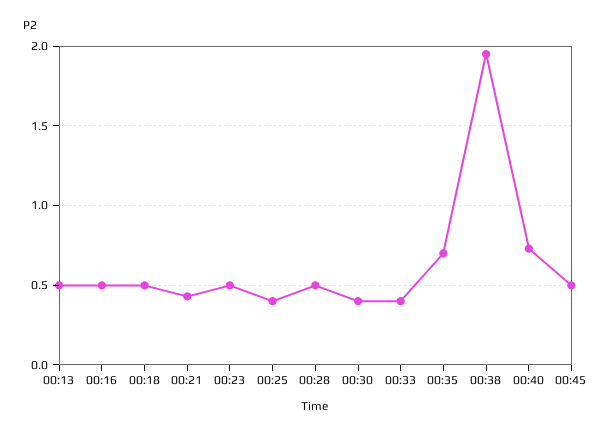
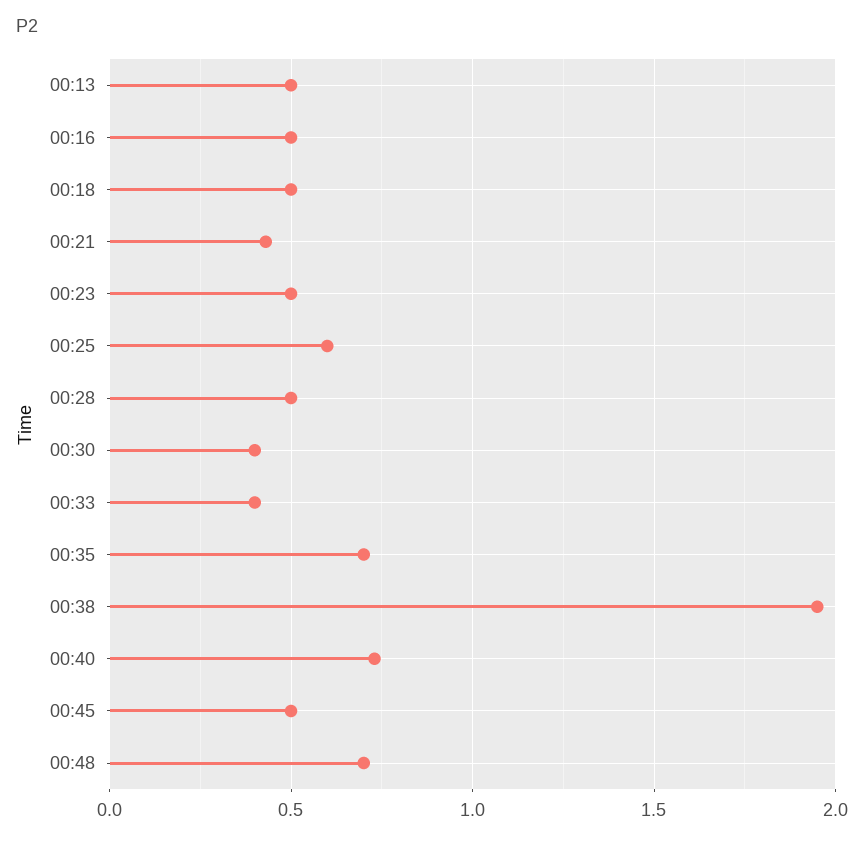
00:25: 0.4 -> 0.6
00:48: none -> 0.7

